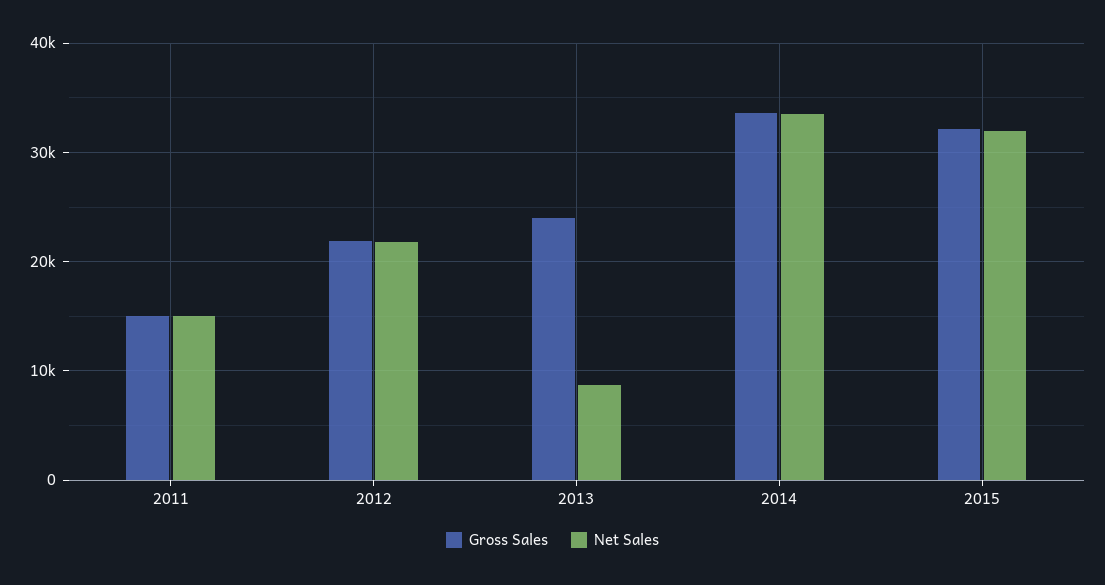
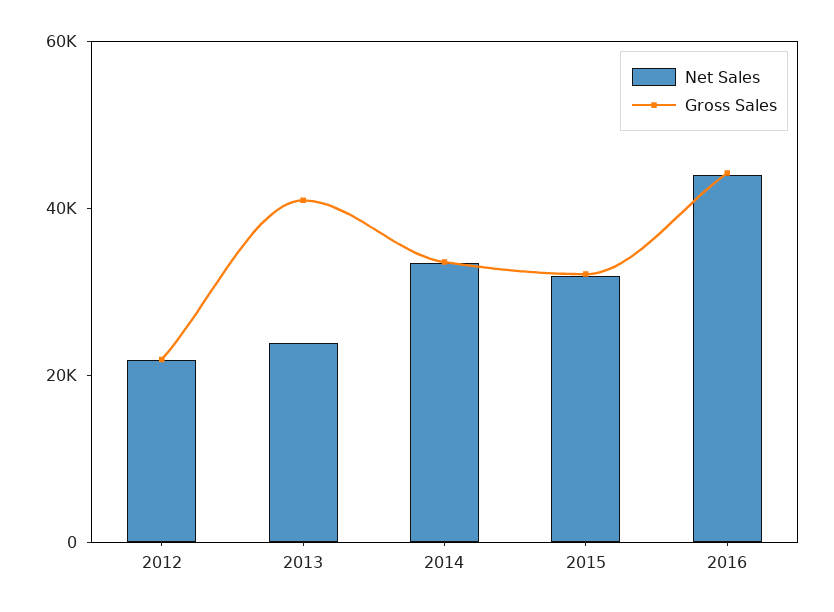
Gross Sales, 2011: 15000 -> none
Net Sales, 2011: 15000 -> none
Gross Sales, 2013: 24000 -> 40000
Net Sales, 2013: 9000 -> 25000
Net Sales, 2016: none -> 45000
Gross Sales, 2016: none -> 45000

